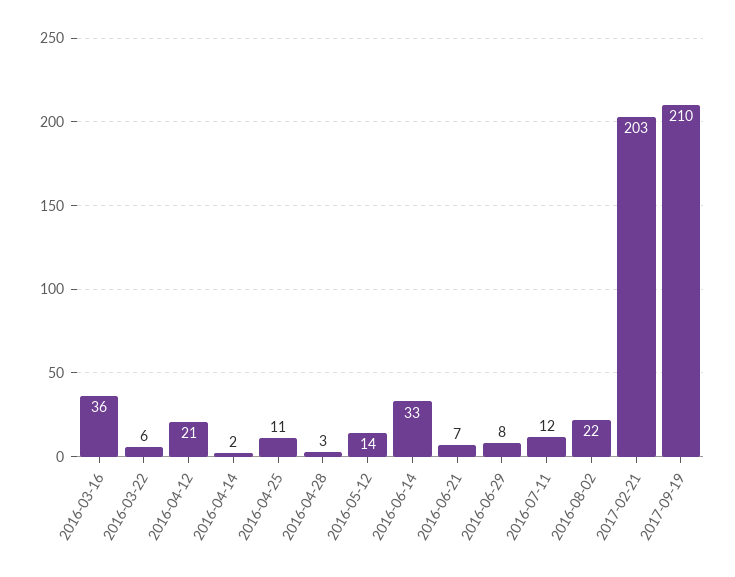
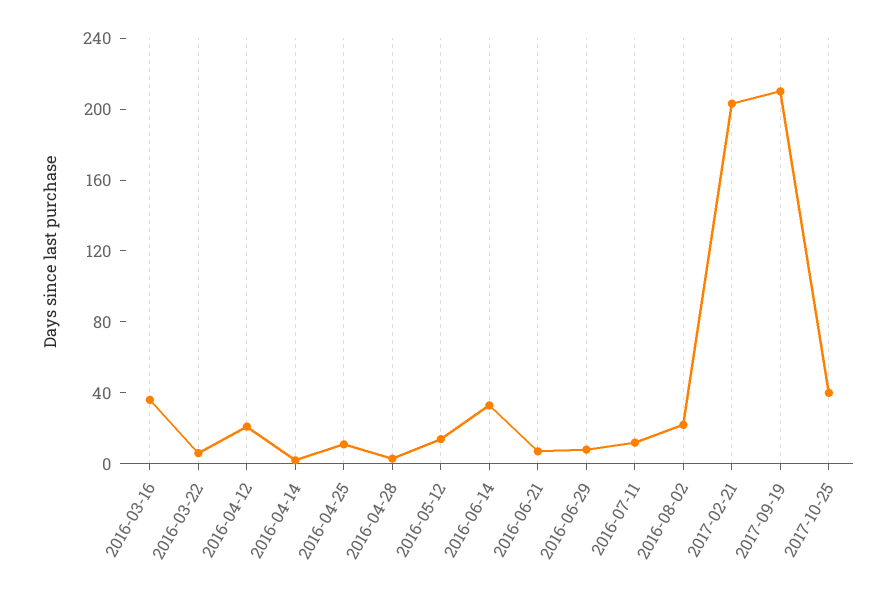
2017-10-25: none -> 40

